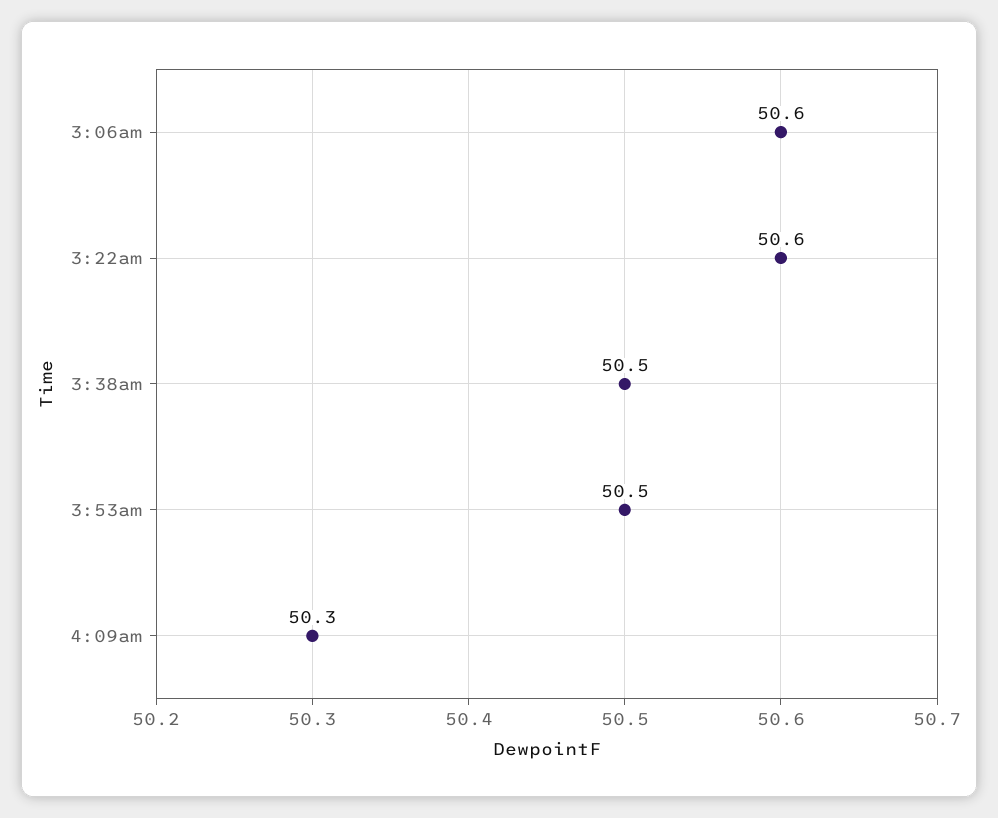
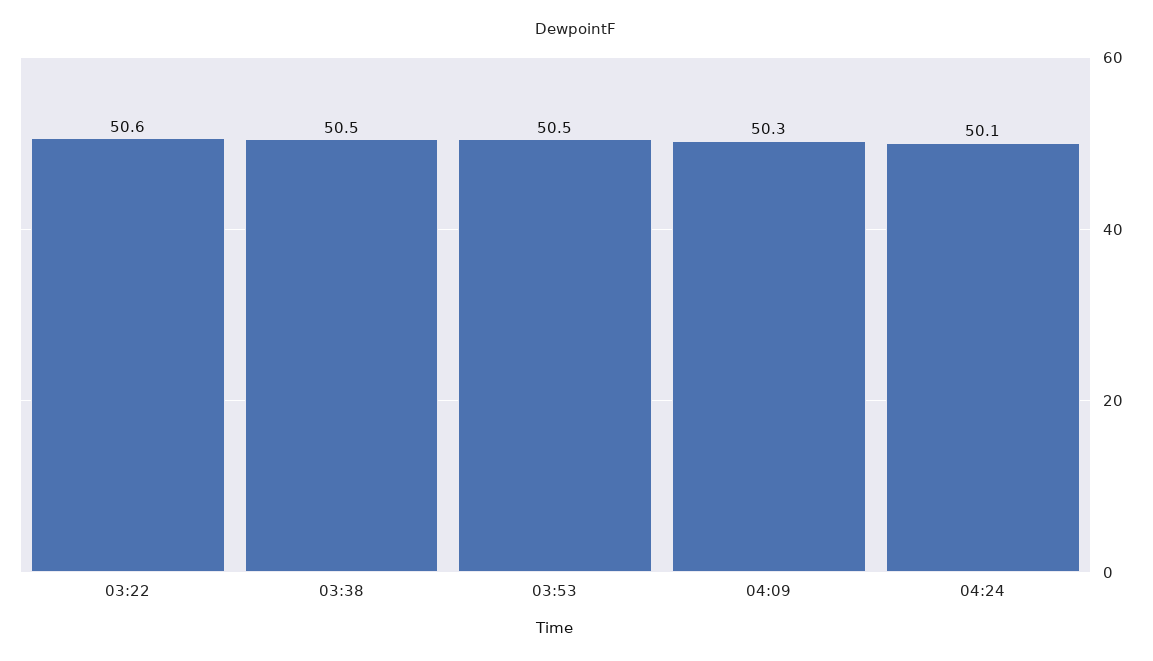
3:06am: 50.6 -> none
04:24: none -> 50.1

